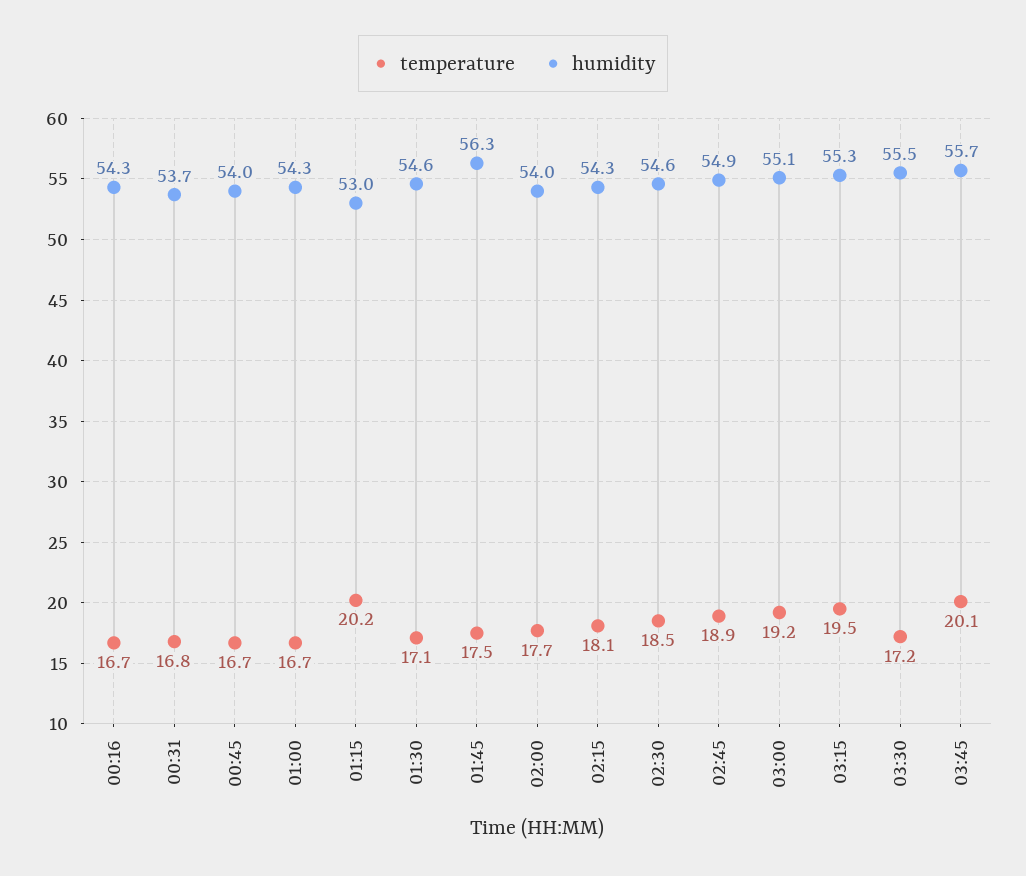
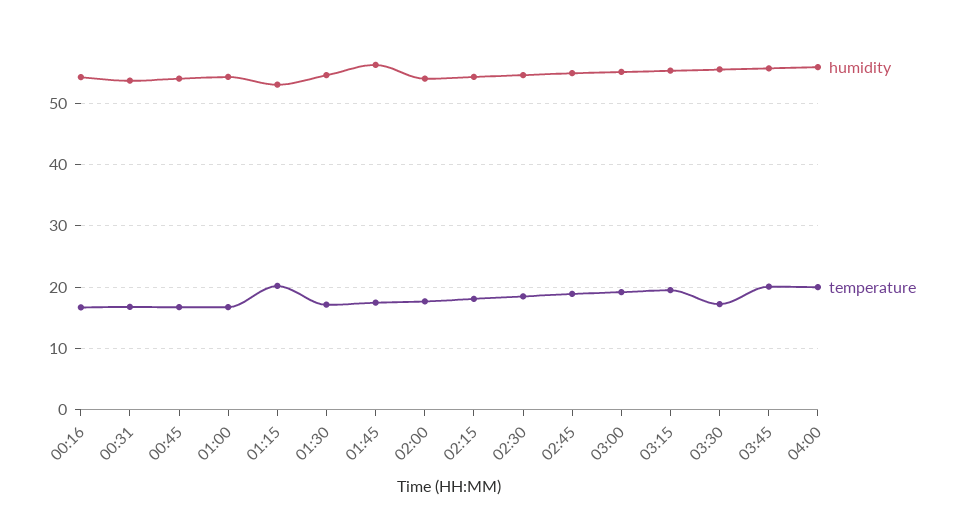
humidity, 04:00: none -> 56
temperature, 04:00: none -> 20

